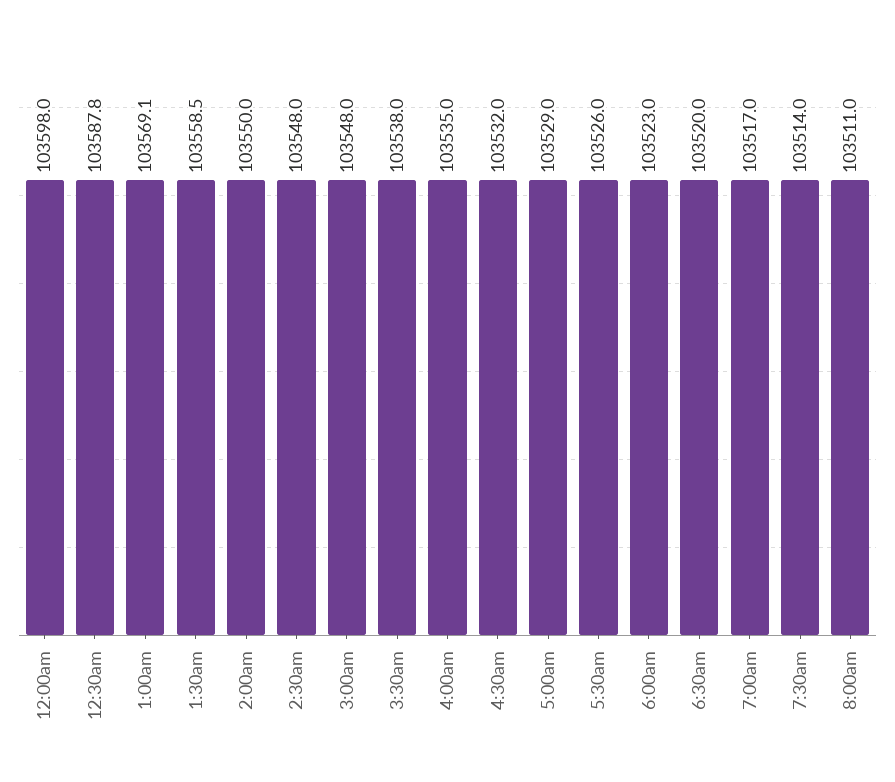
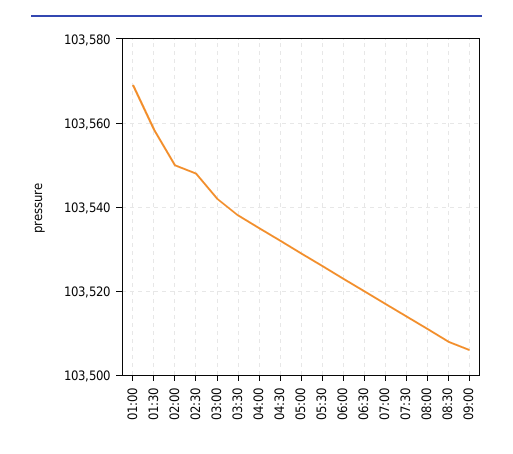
12:00am: 103598 -> none
12:30am: 103587.8 -> none
3:00am: 103548 -> 103542
08:30: none -> 103508
09:00: none -> 103506

